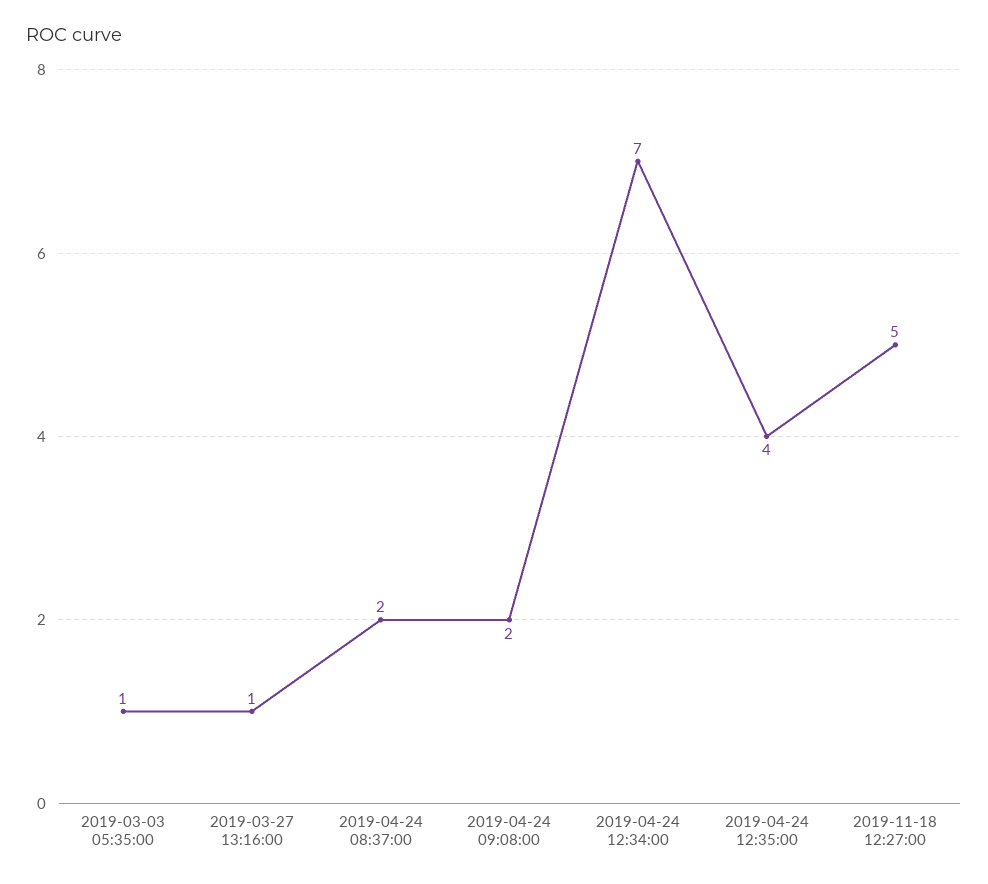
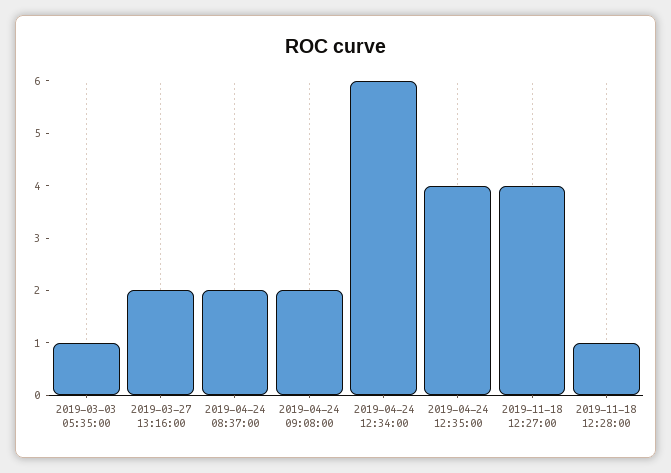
2019-03-27 13:16:00: 1 -> 2
2019-04-24 12:34:00: 7 -> 6
2019-11-18 12:27:00: 5 -> 4
2019-11-18 12:28:00: none -> 1

